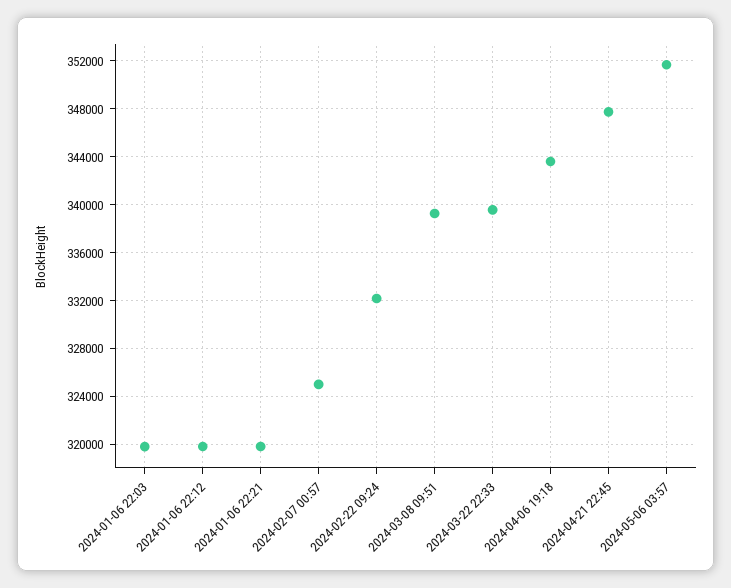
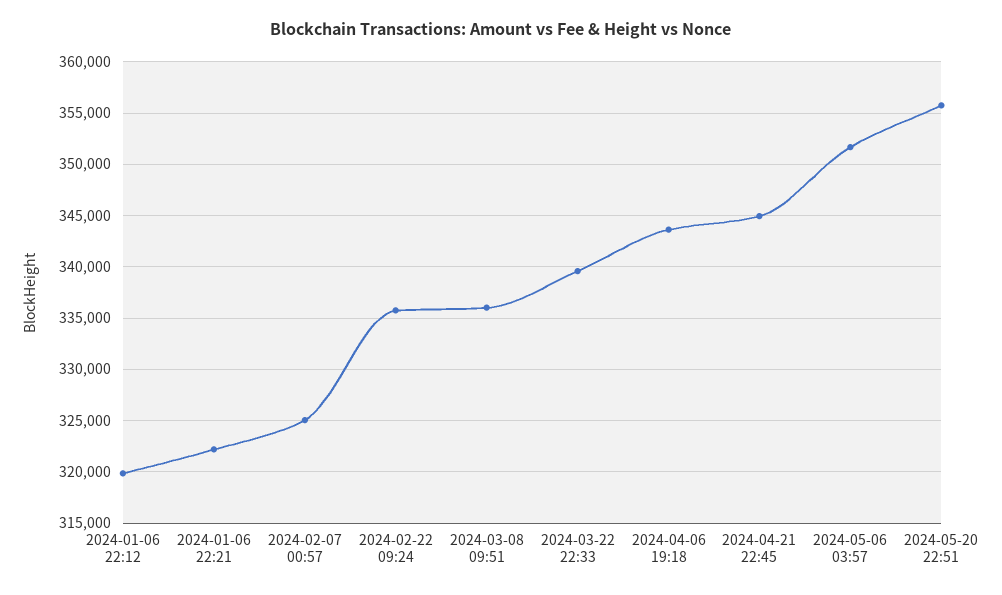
2024-01-06 22:03: 320000 -> none
2024-01-06 22:21: 320000 -> 322000
2024-02-22 09:24: 332000 -> 336000
2024-03-08 09:51: 339000 -> 336000
2024-04-21 22:45: 348000 -> 345000
2024-05-20 22:51: none -> 356000

